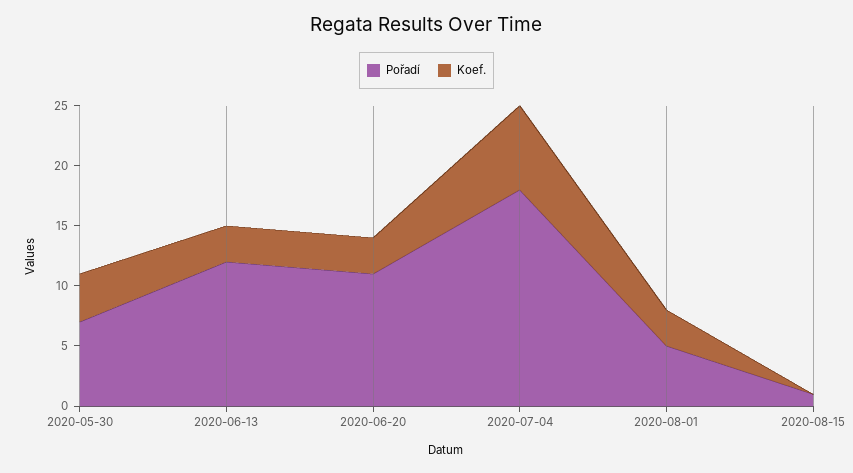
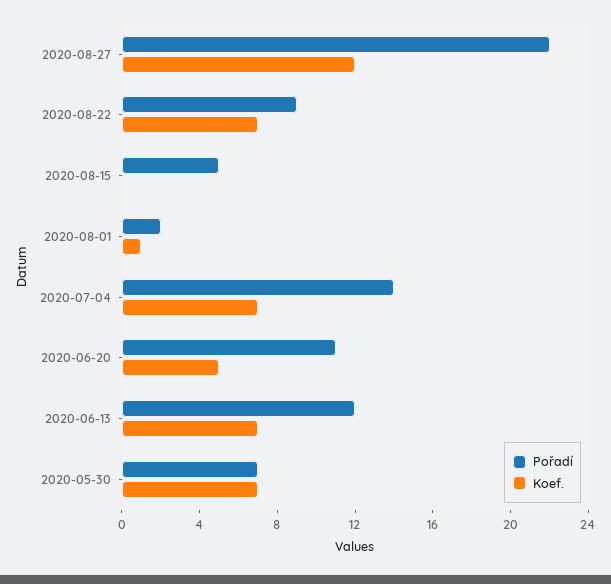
Koef., 2020-05-30: 4 -> 7
Koef., 2020-06-13: 3 -> 7
Koef., 2020-06-20: 3 -> 5
Pořadí, 2020-07-04: 18 -> 14
Pořadí, 2020-08-01: 5 -> 2
Koef., 2020-08-01: 3 -> 1
Pořadí, 2020-08-15: 1 -> 5
Pořadí, 2020-08-27: none -> 22
Koef., 2020-08-27: none -> 12
Pořadí, 2020-08-22: none -> 9
Koef., 2020-08-22: none -> 7

